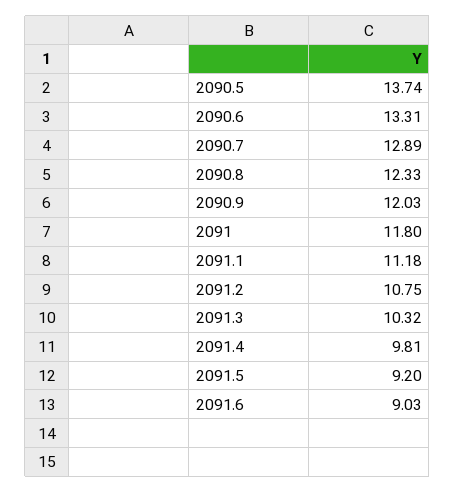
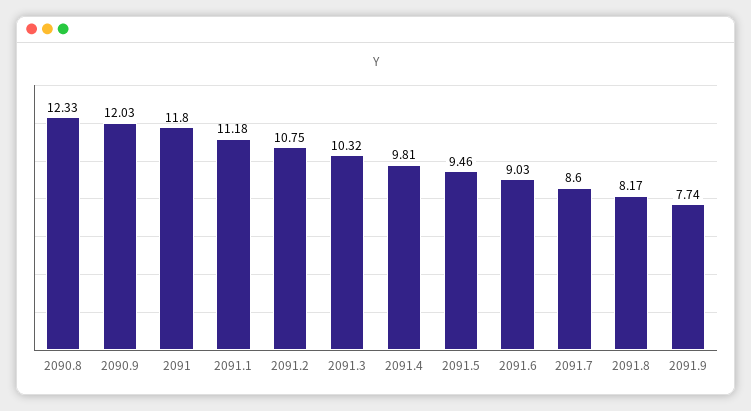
2090.5: 13.74 -> none
2090.6: 13.31 -> none
2090.7: 12.89 -> none
2091.5: 9.2 -> 9.46
2091.7: none -> 8.6
2091.8: none -> 8.17
2091.9: none -> 7.74

